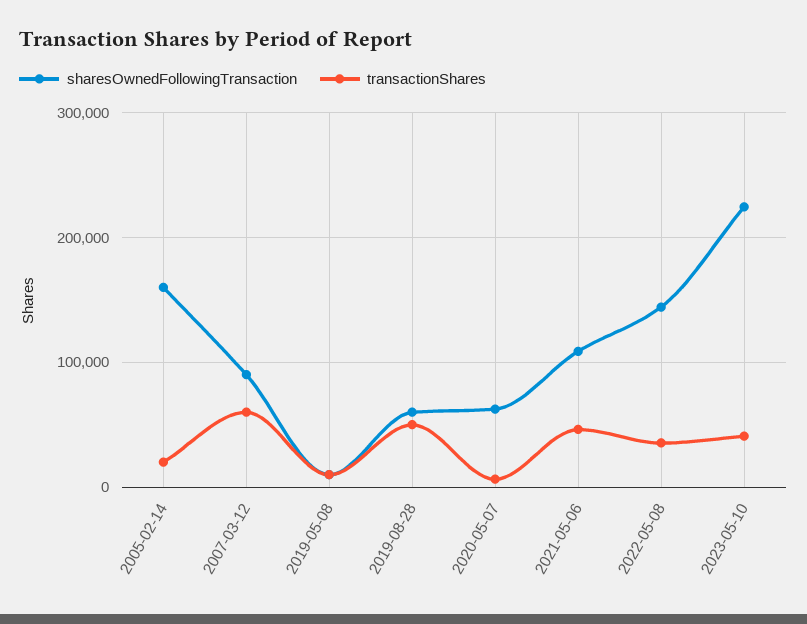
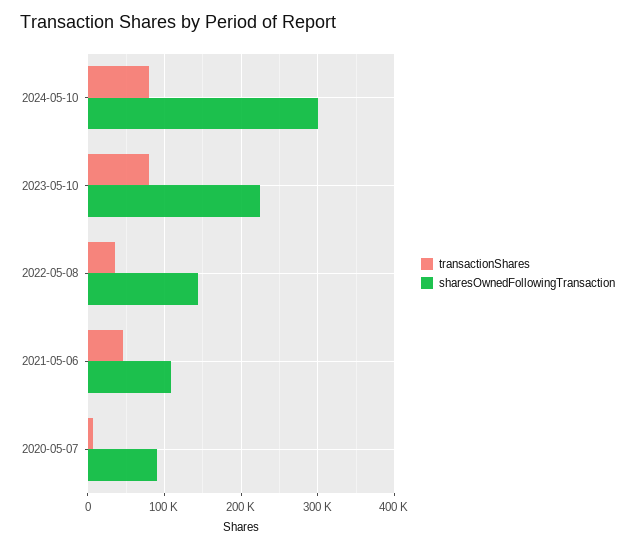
sharesOwnedFollowingTransaction, 2005-02-14: 160000 -> none
transactionShares, 2005-02-14: 20000 -> none
sharesOwnedFollowingTransaction, 2007-03-12: 90000 -> none
transactionShares, 2007-03-12: 60000 -> none
sharesOwnedFollowingTransaction, 2019-05-08: 10000 -> none
transactionShares, 2019-05-08: 10000 -> none
sharesOwnedFollowingTransaction, 2019-08-28: 60000 -> none
transactionShares, 2019-08-28: 50000 -> none
sharesOwnedFollowingTransaction, 2020-05-07: 60000 -> 90000
transactionShares, 2023-05-10: 40000 -> 80000
transactionShares, 2024-05-10: none -> 80000
sharesOwnedFollowingTransaction, 2024-05-10: none -> 300000

